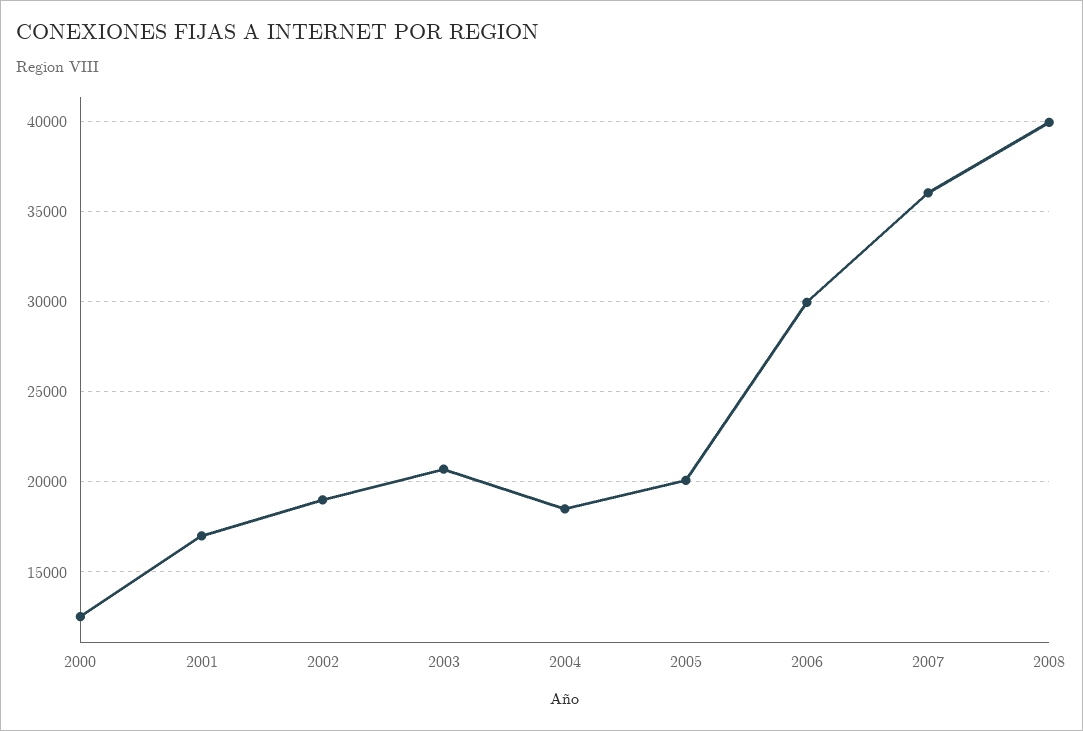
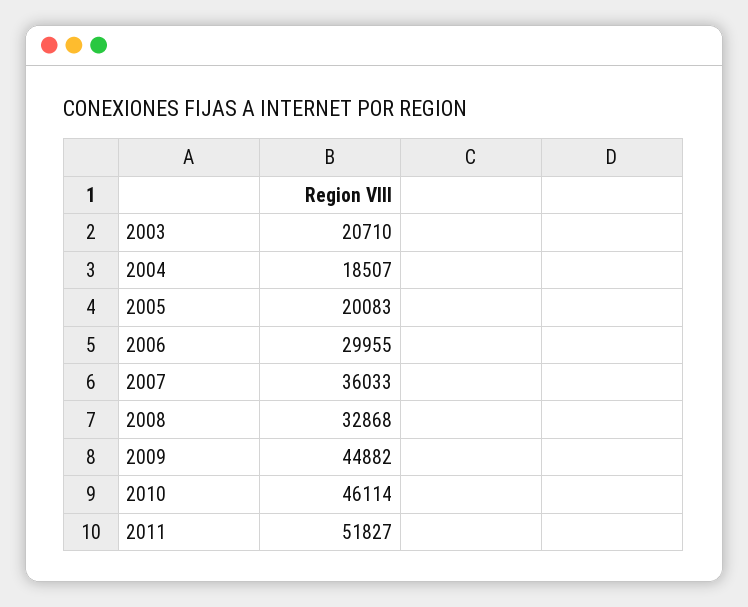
2000: 12500 -> none
2001: 17000 -> none
2002: 19000 -> none
2008: 40000 -> 32868
2009: none -> 44882
2010: none -> 46114
2011: none -> 51827

